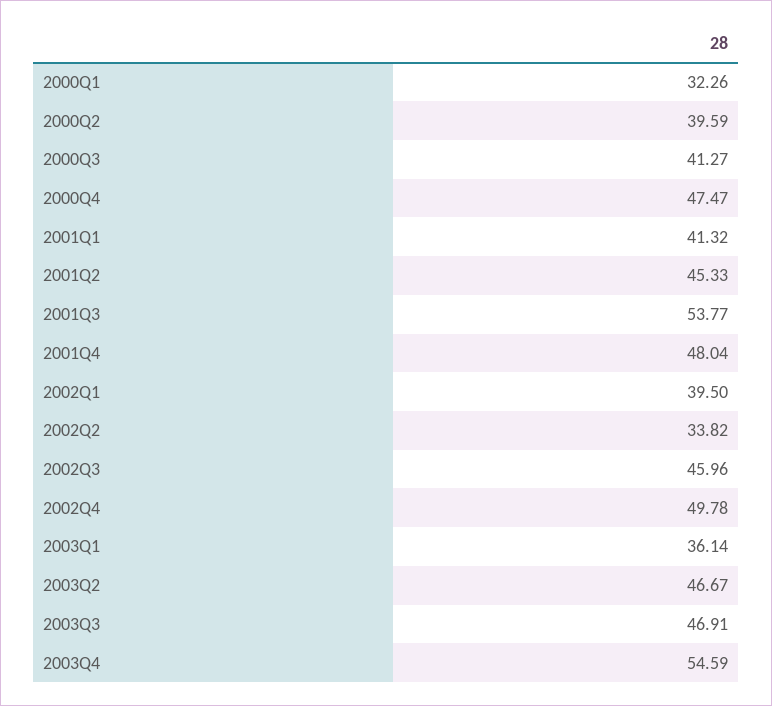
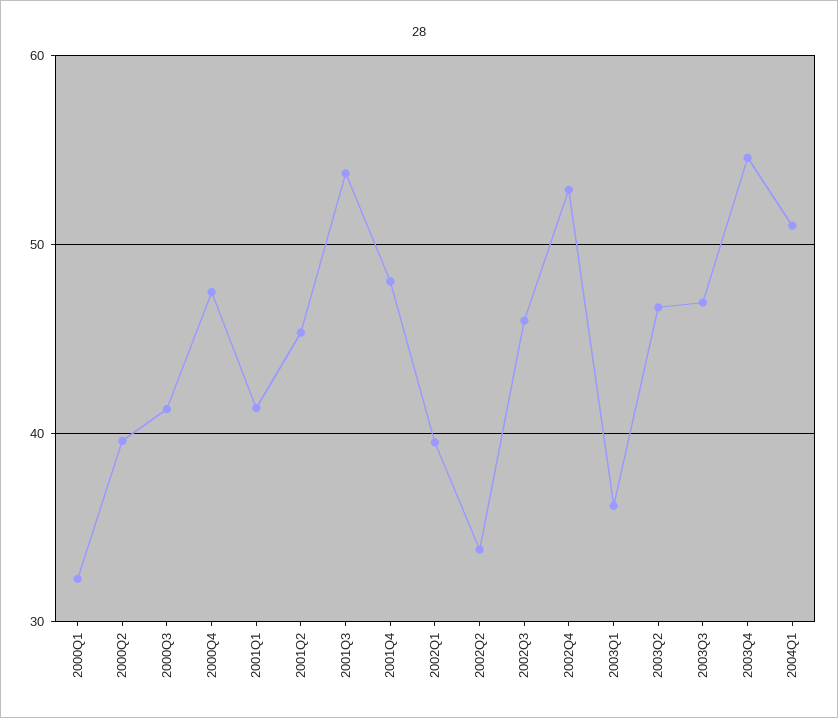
2002Q4: 49.78 -> 53
2004Q1: none -> 51

